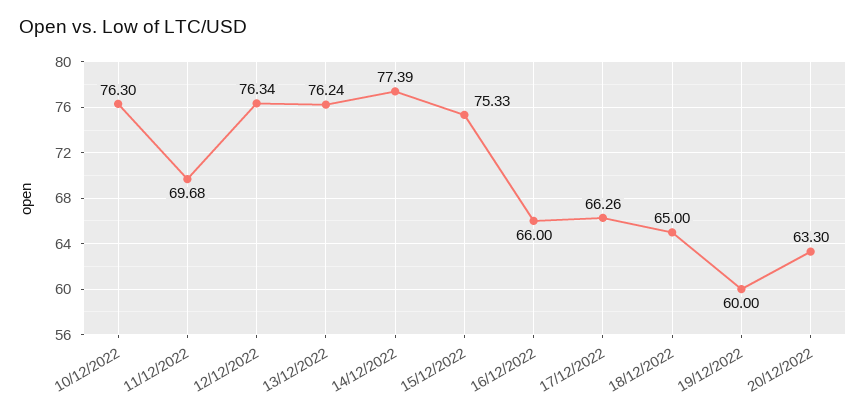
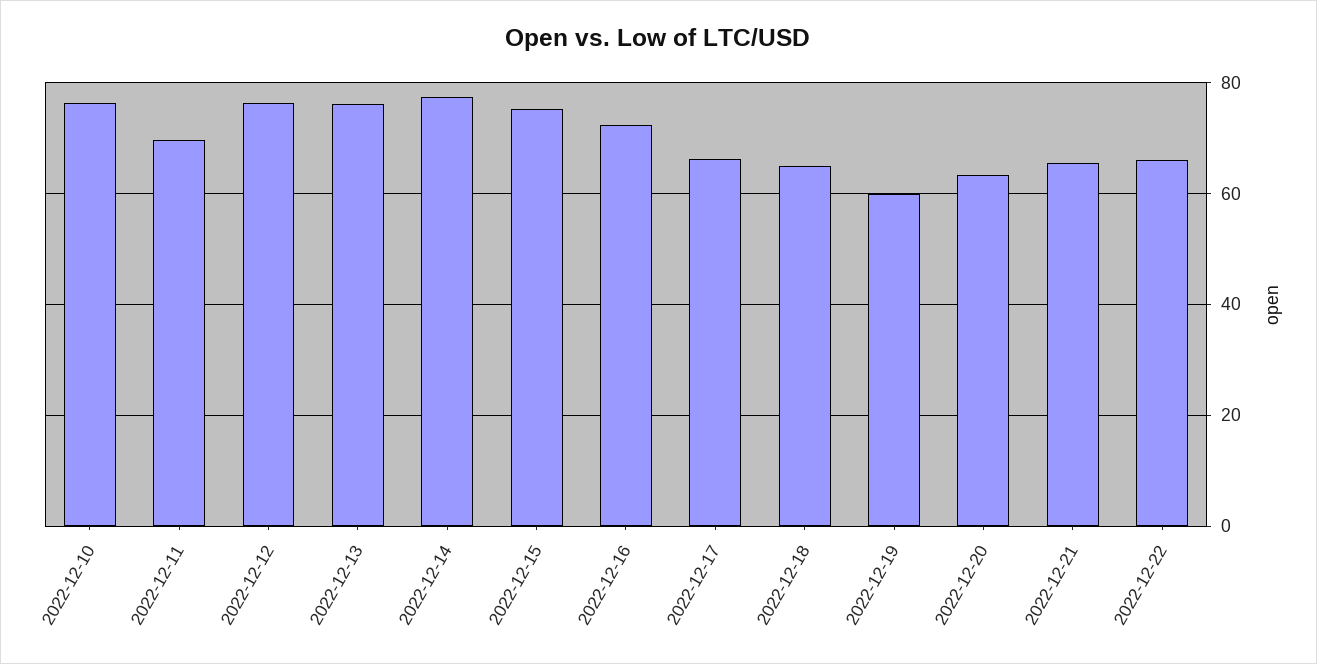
16/12/2022: 66 -> 72
2022-12-21: none -> 66
2022-12-22: none -> 66

